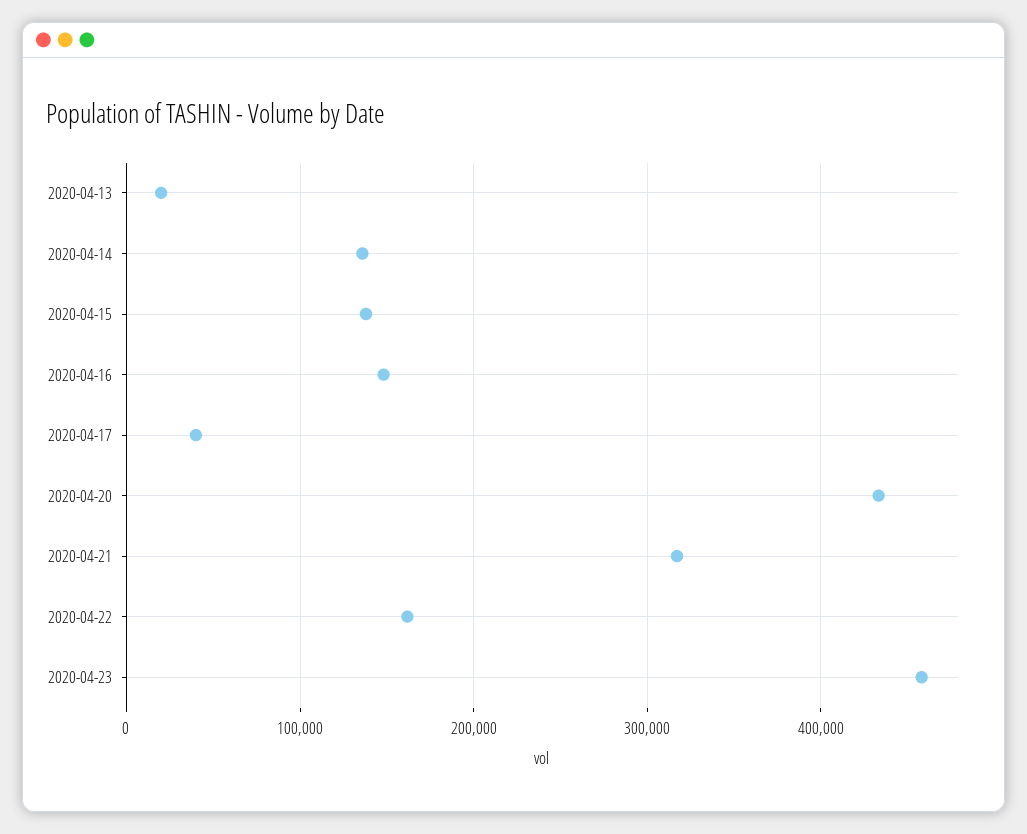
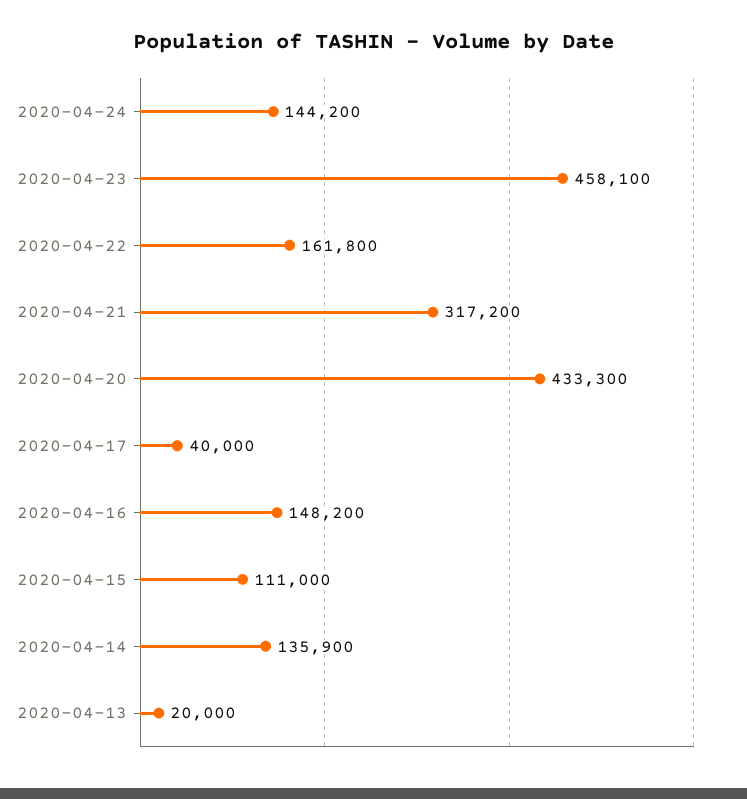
2020-04-15: 140000 -> 111000
2020-04-24: none -> 144200

